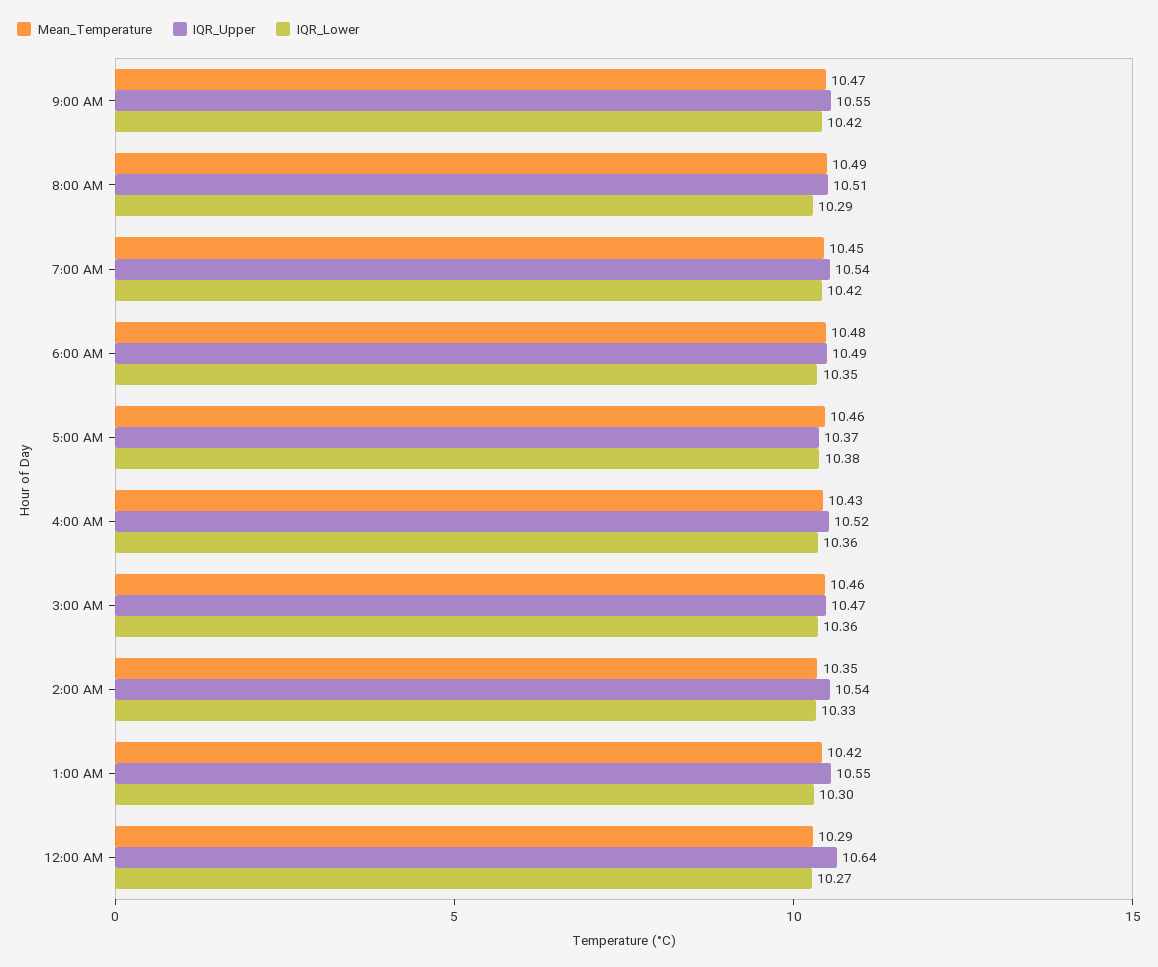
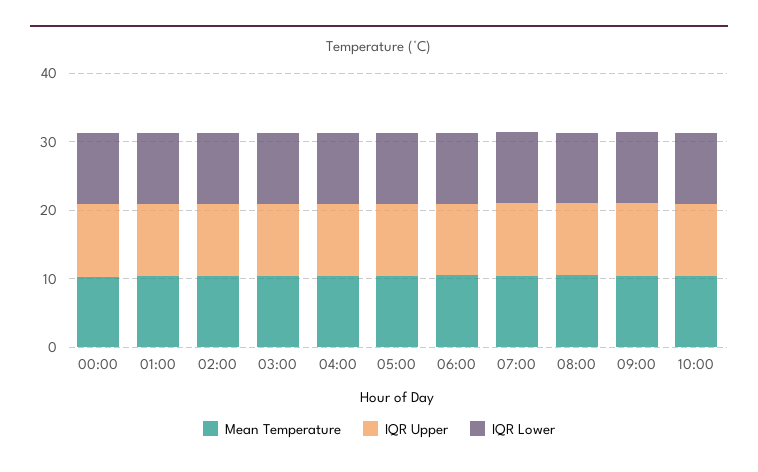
Mean_Temperature, 10:00: none -> 10
IQR_Upper, 10:00: none -> 10
IQR_Lower, 10:00: none -> 10

